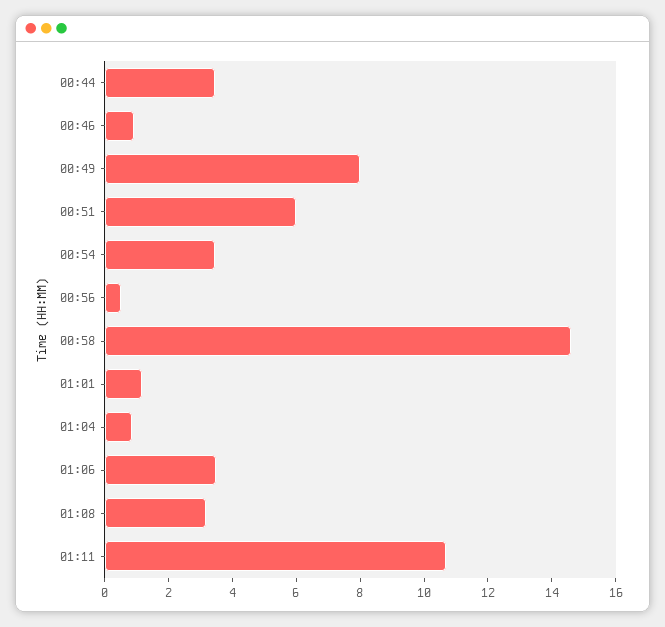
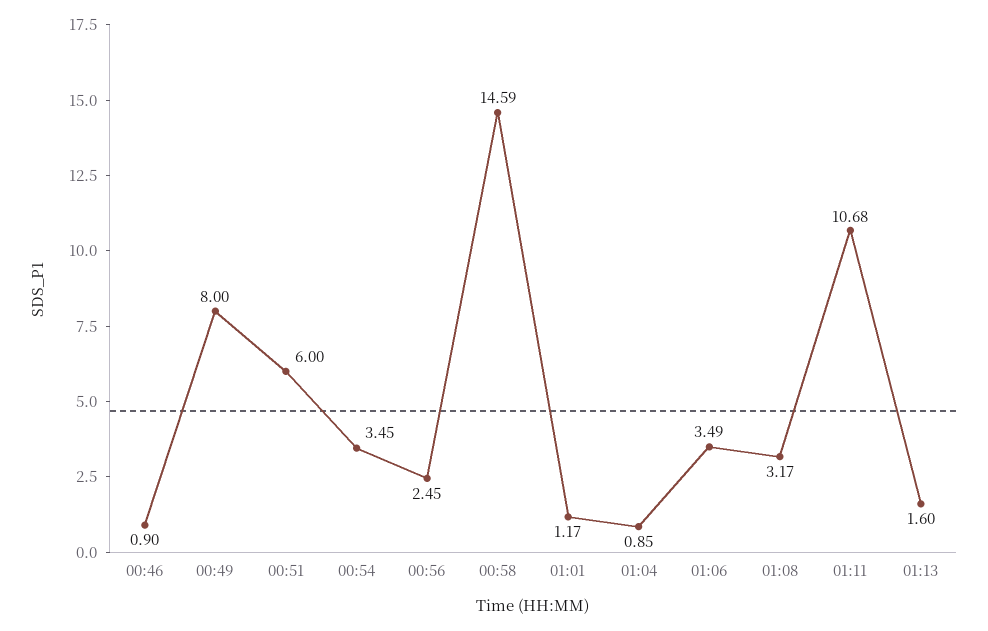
00:44: 3.5 -> none
00:56: 0.5 -> 2.45
01:13: none -> 1.6

